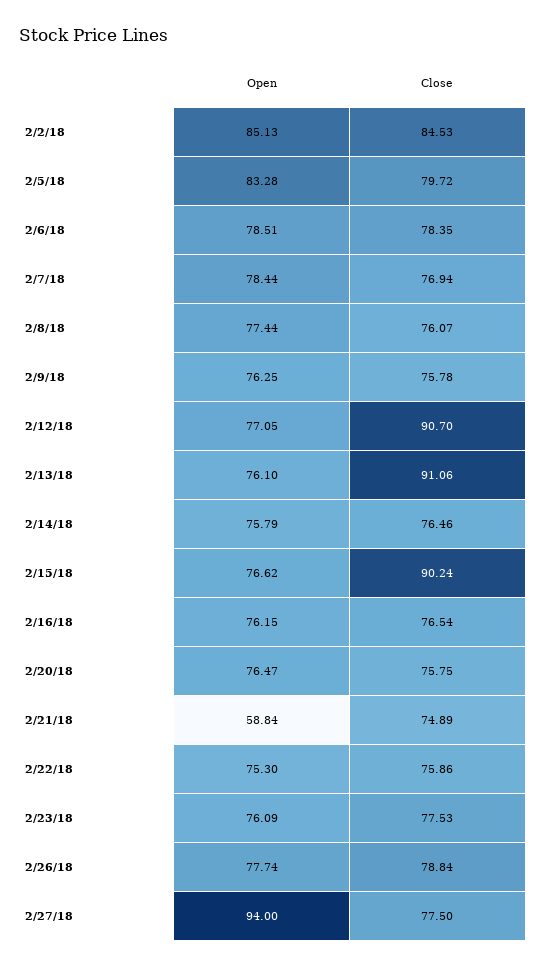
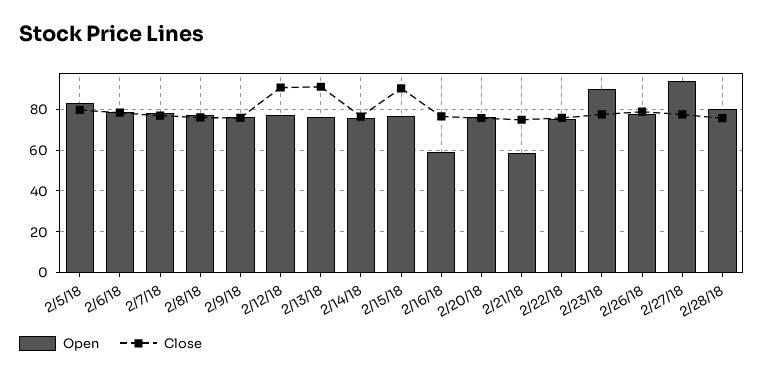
Open, 2/2/18: 85.13 -> none
Close, 2/2/18: 84.53 -> none
Open, 2/16/18: 76.15 -> 60
Open, 2/23/18: 76.09 -> 90
Open, 2/28/18: none -> 80
Close, 2/28/18: none -> 75

